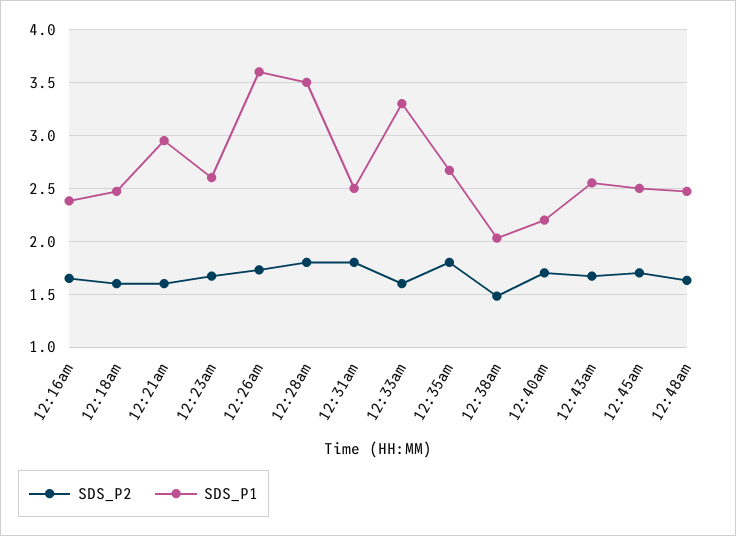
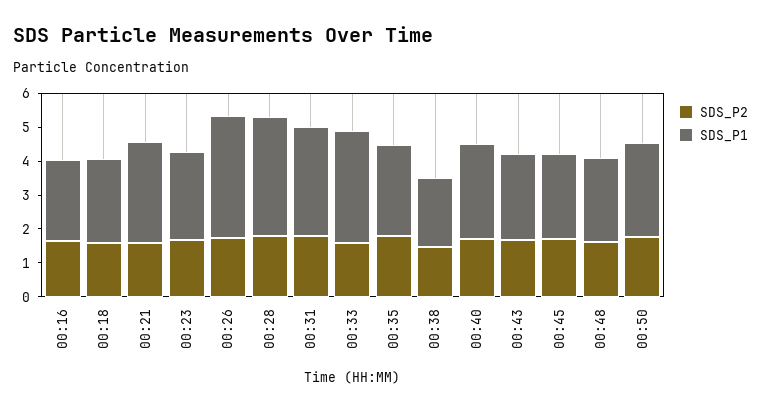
SDS_P1, 12:31am: 2.5 -> 3.25
SDS_P1, 12:40am: 2.2 -> 2.75
SDS_P2, 00:50: none -> 1.75
SDS_P1, 00:50: none -> 2.75

